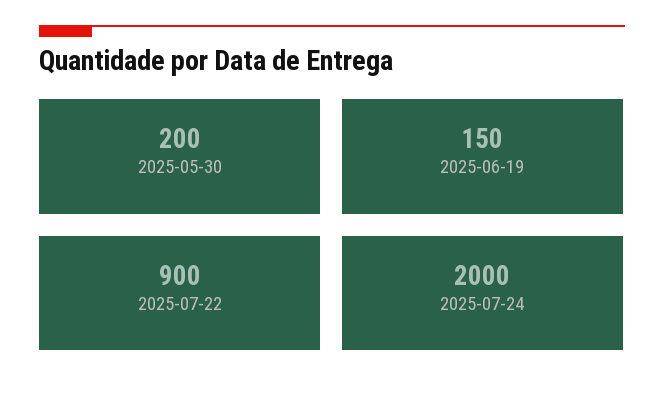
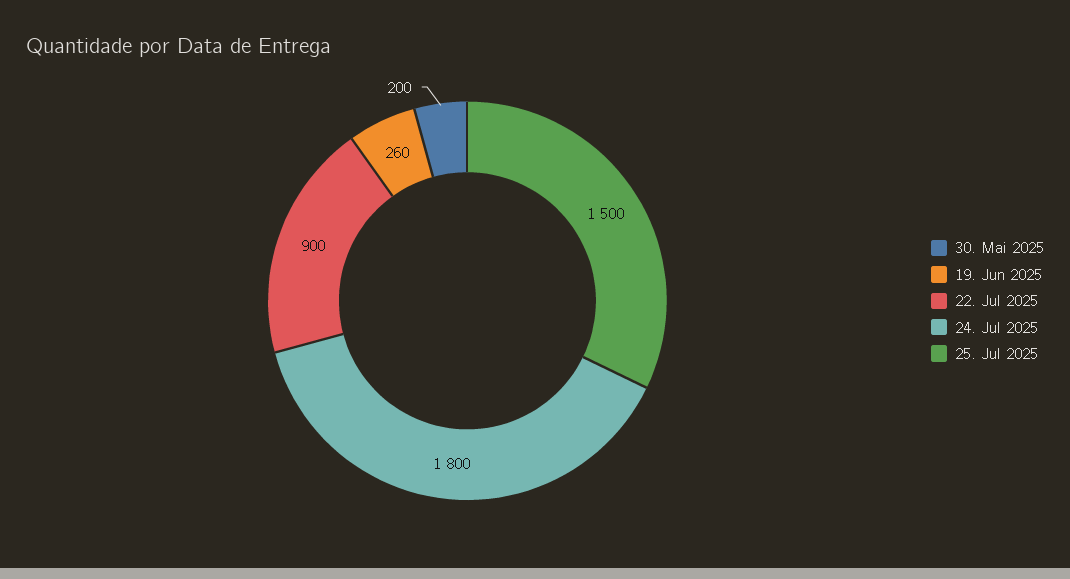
2025-06-19: 150 -> 260
2025-07-24: 2000 -> 1800
25. Jul 2025: none -> 1500

